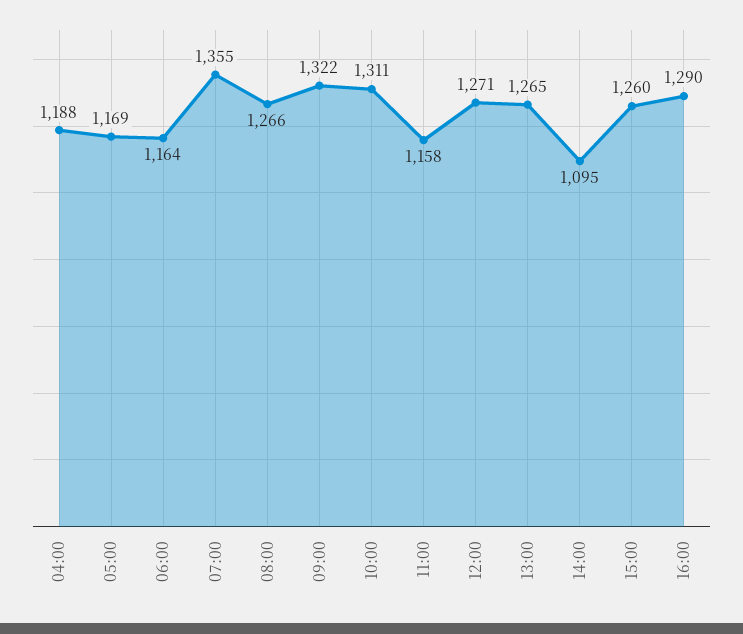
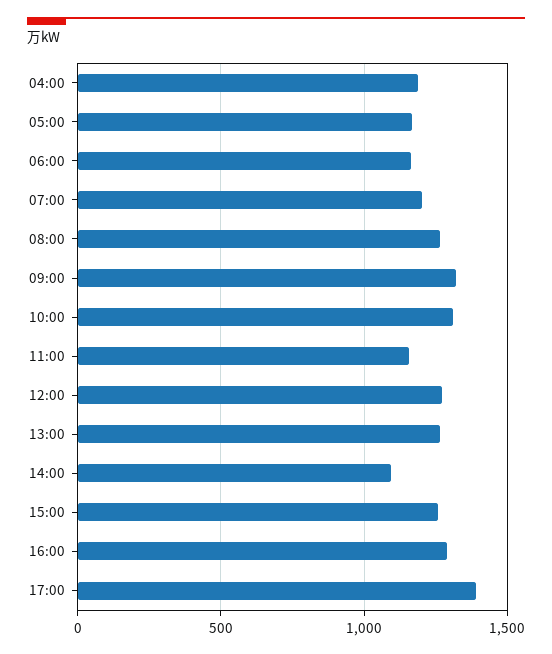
07:00: 1355 -> 1200
17:00: none -> 1400

